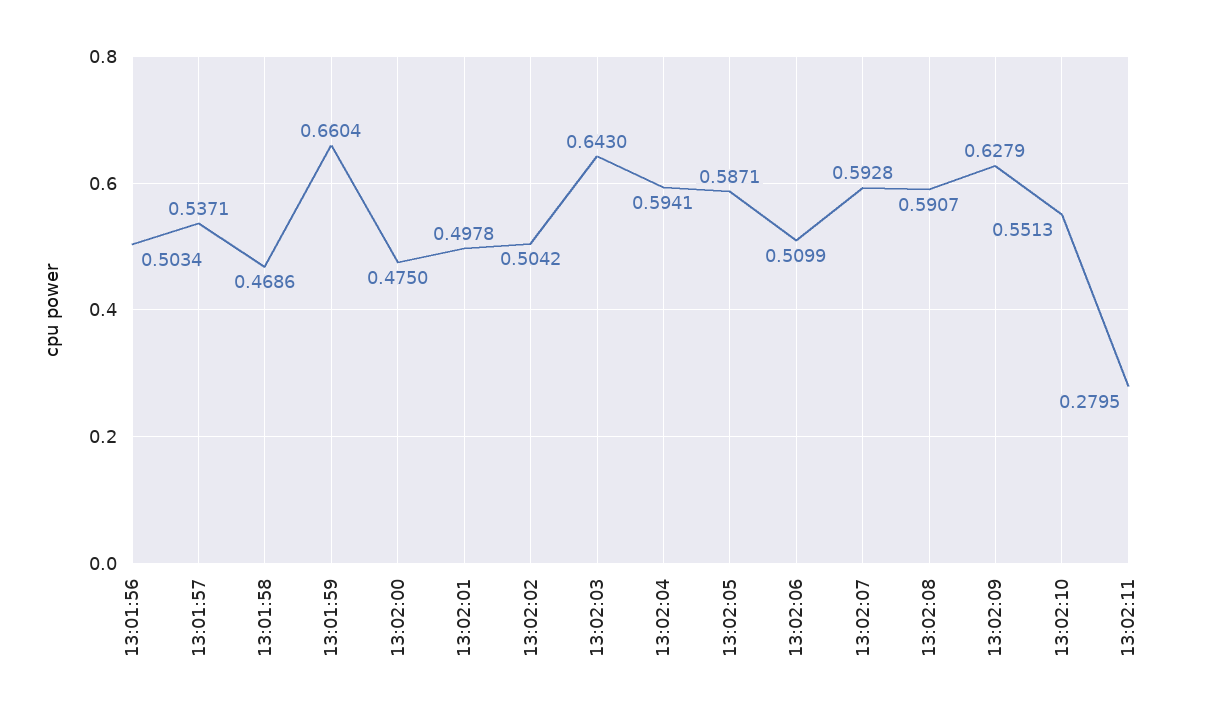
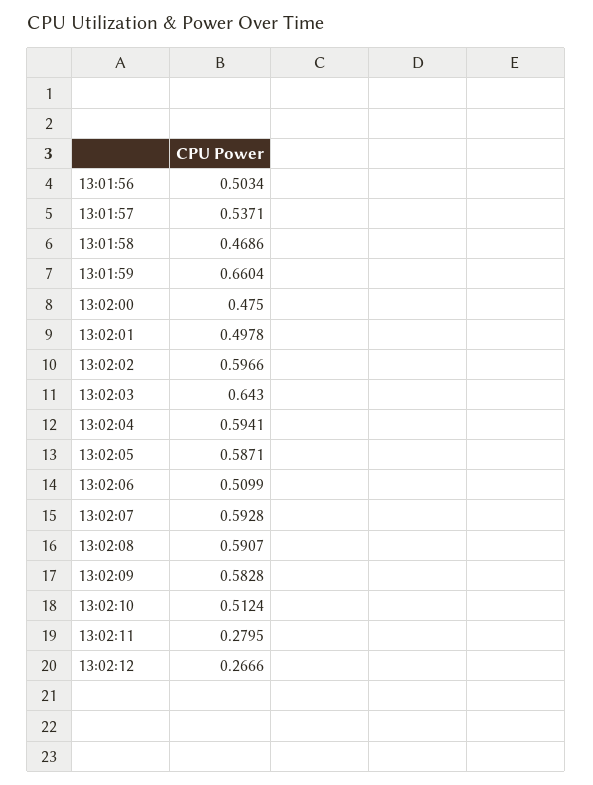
13:02:02: 0.5042 -> 0.5966
13:02:09: 0.6279 -> 0.5828
13:02:10: 0.5513 -> 0.5124
13:02:12: none -> 0.2666

